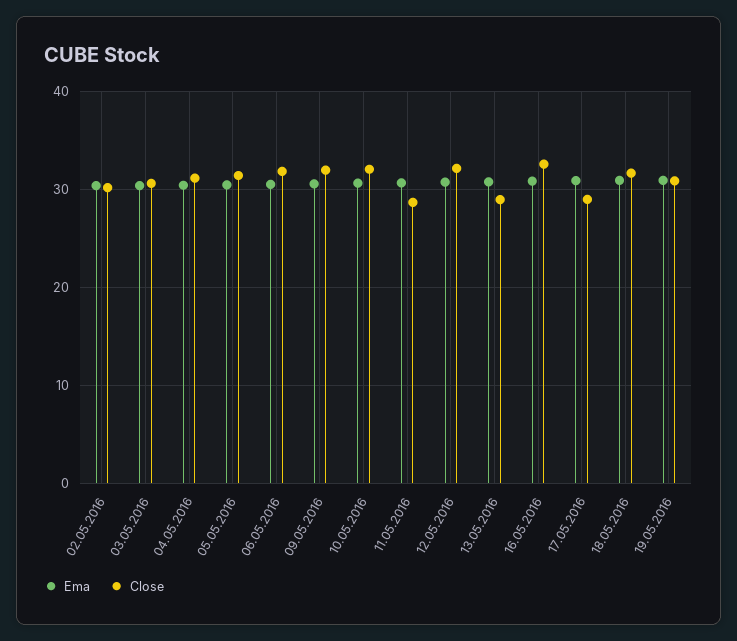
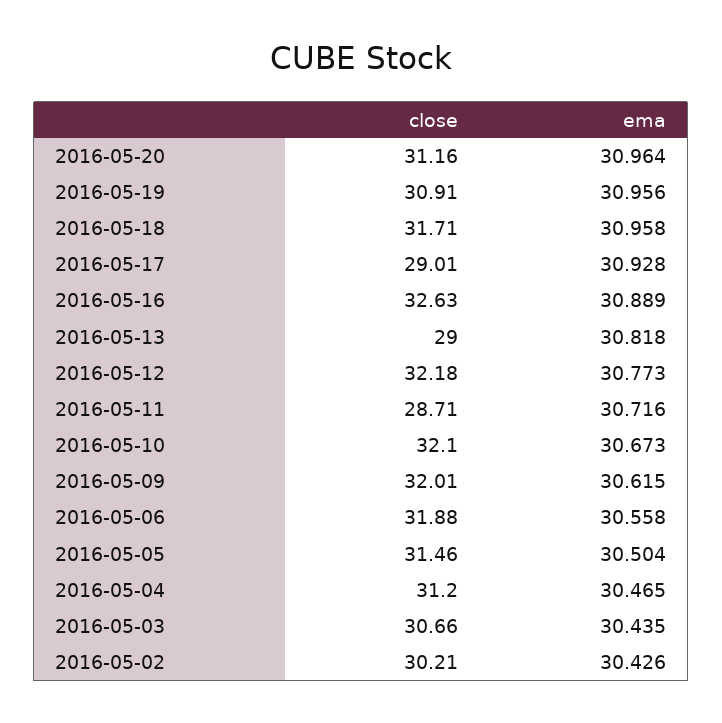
Close, 2016-05-20: none -> 31.16
Ema, 2016-05-20: none -> 30.964

